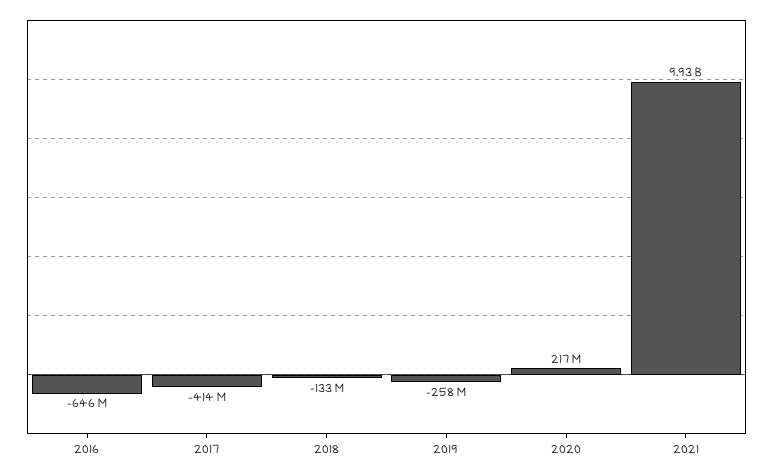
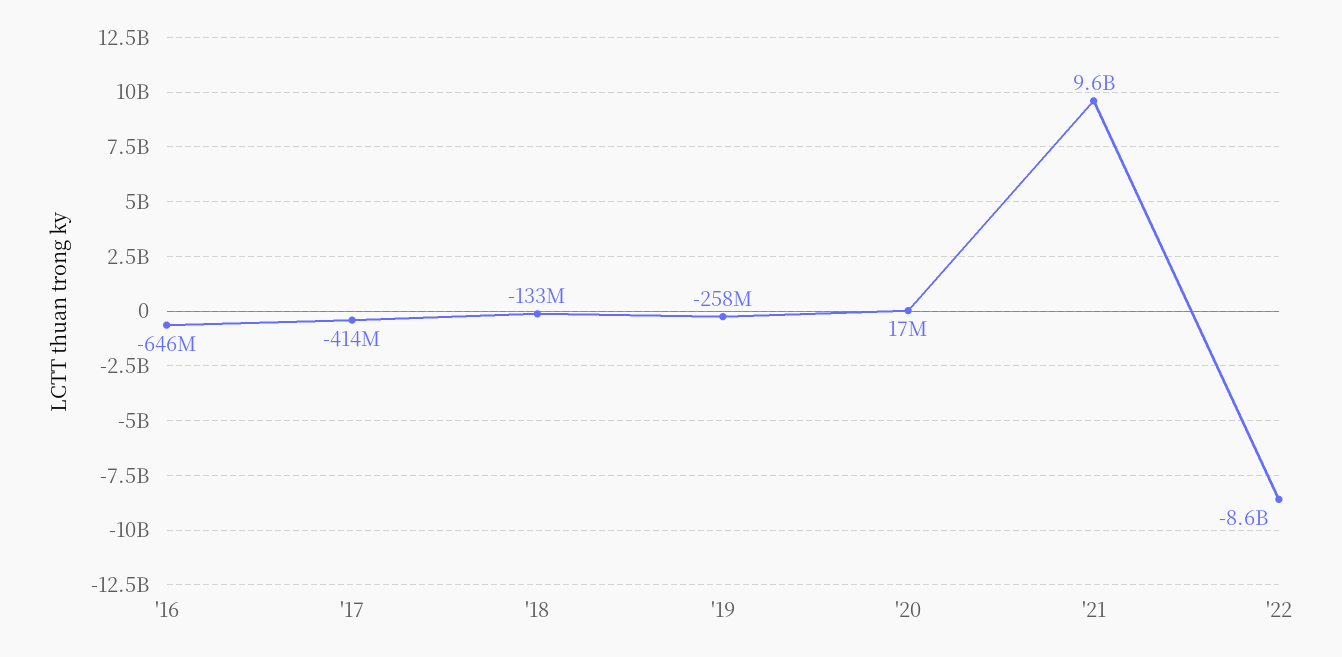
2020: 217000000 -> 17000000
2021: 9930000000 -> 9600000000
'22: none -> -8600000000

